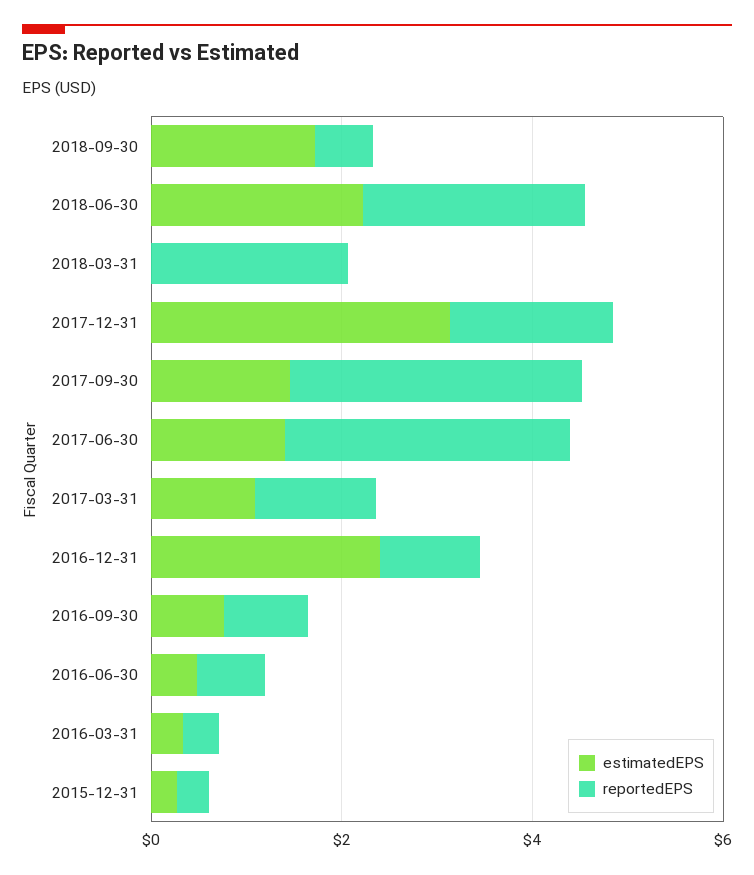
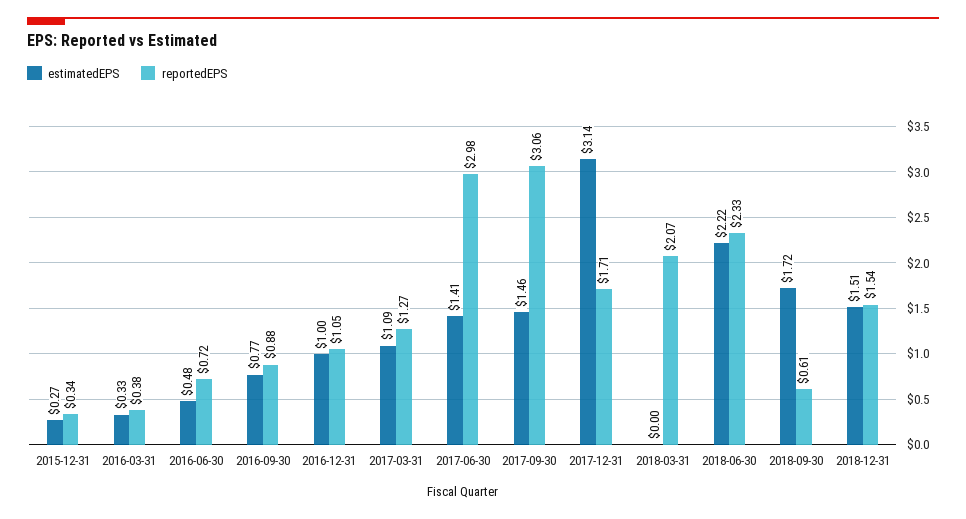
estimatedEPS, 2016-12-31: 2.5 -> 1
estimatedEPS, 2018-12-31: none -> 1.51
reportedEPS, 2018-12-31: none -> 1.54

